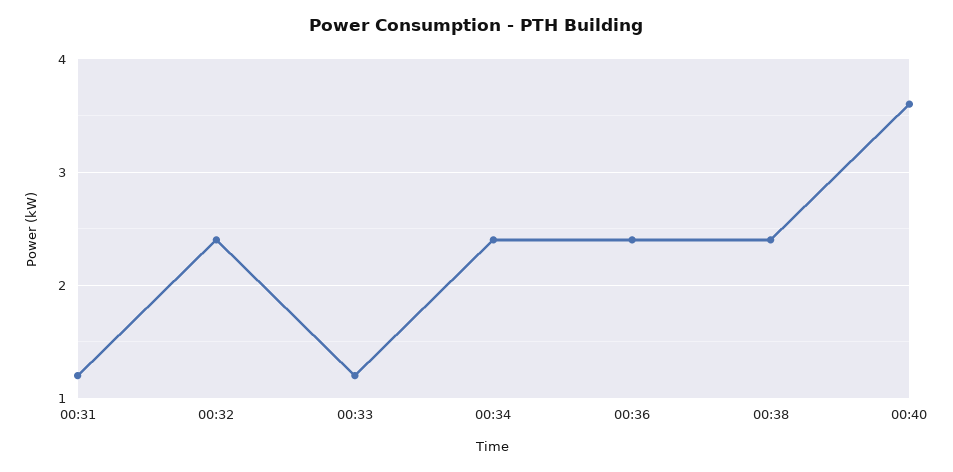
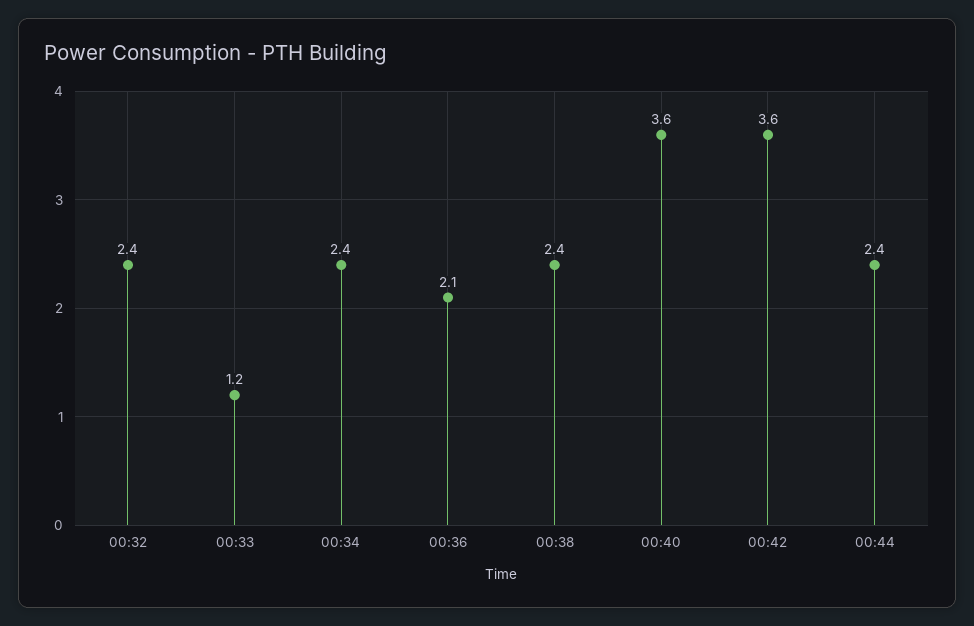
00:31: 1.2 -> none
00:36: 2.4 -> 2.1
00:42: none -> 3.6
00:44: none -> 2.4

